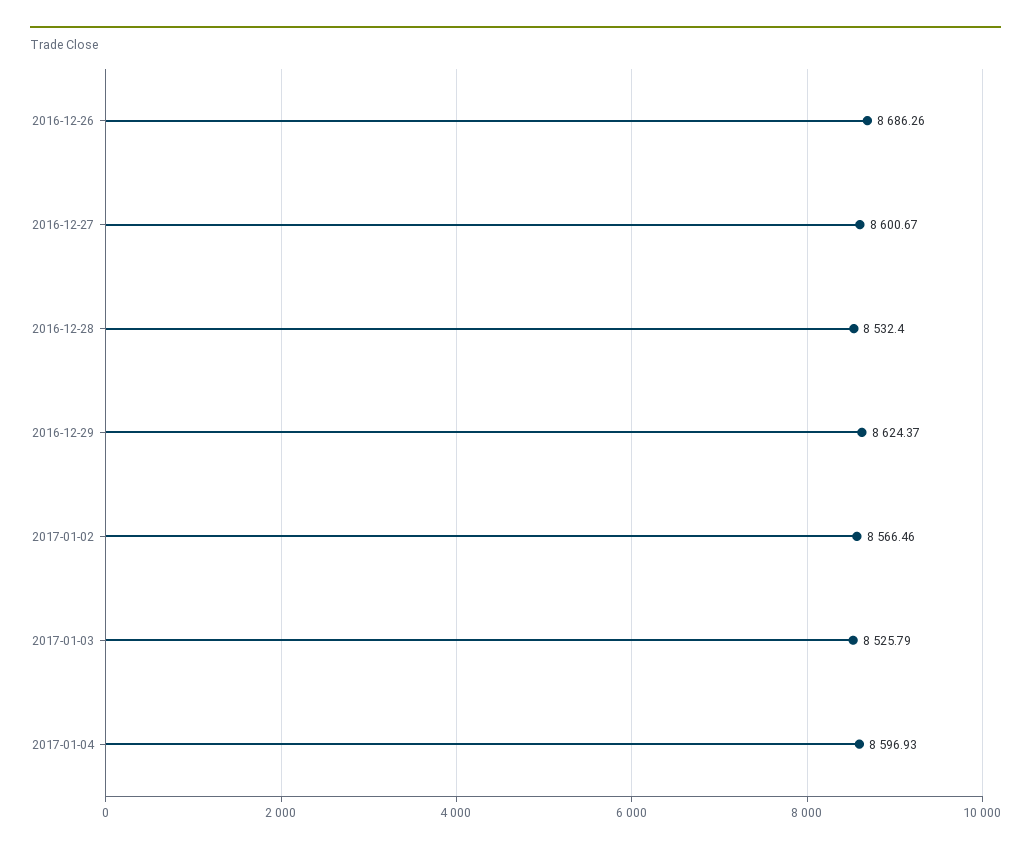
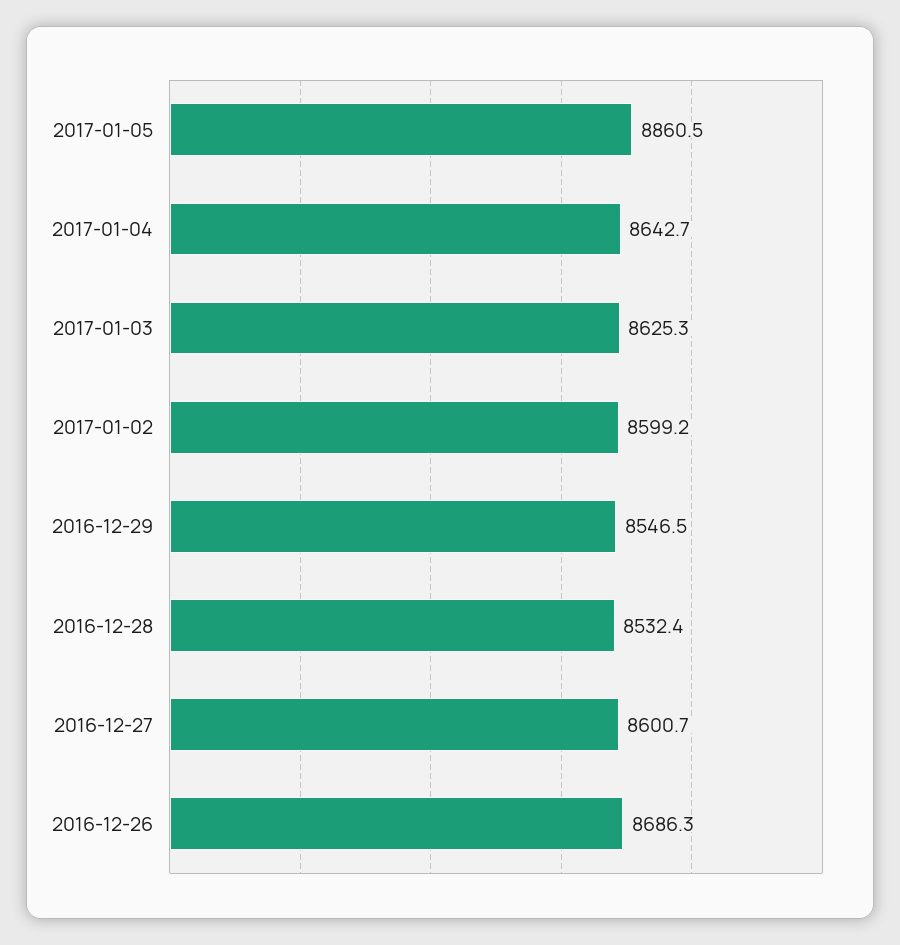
2016-12-29: 8624.37 -> 8546.5
2017-01-02: 8566.46 -> 8599.2
2017-01-03: 8525.79 -> 8625.3
2017-01-04: 8596.93 -> 8642.7
2017-01-05: none -> 8860.5

